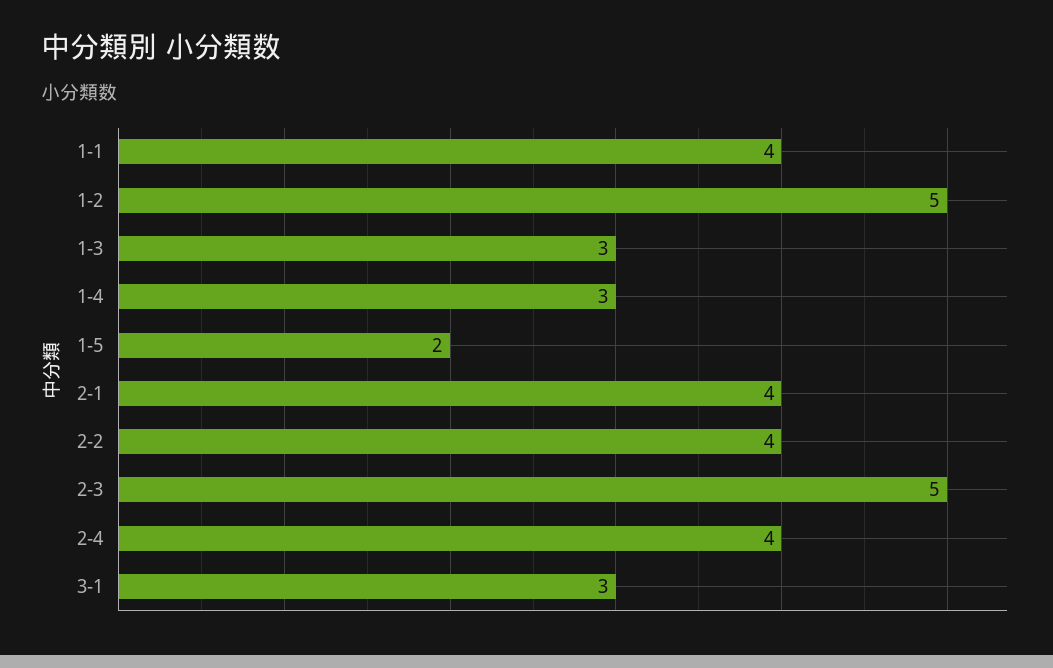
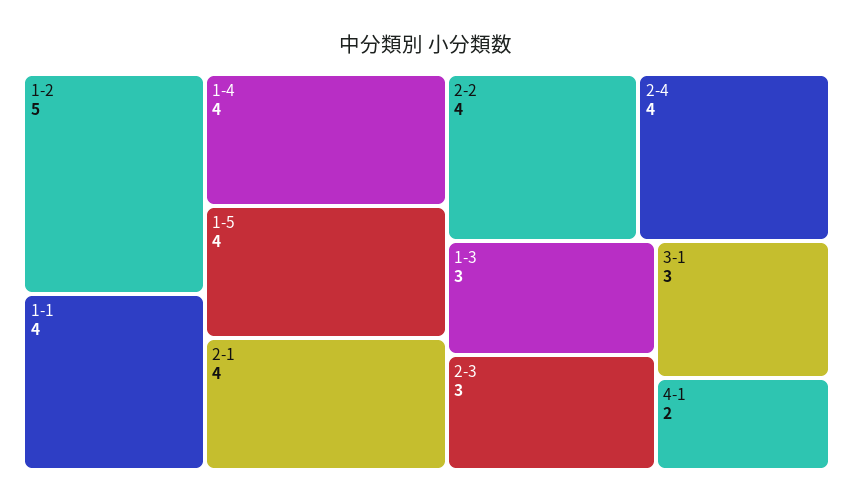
1-4: 3 -> 4
1-5: 2 -> 4
2-3: 5 -> 3
4-1: none -> 2

